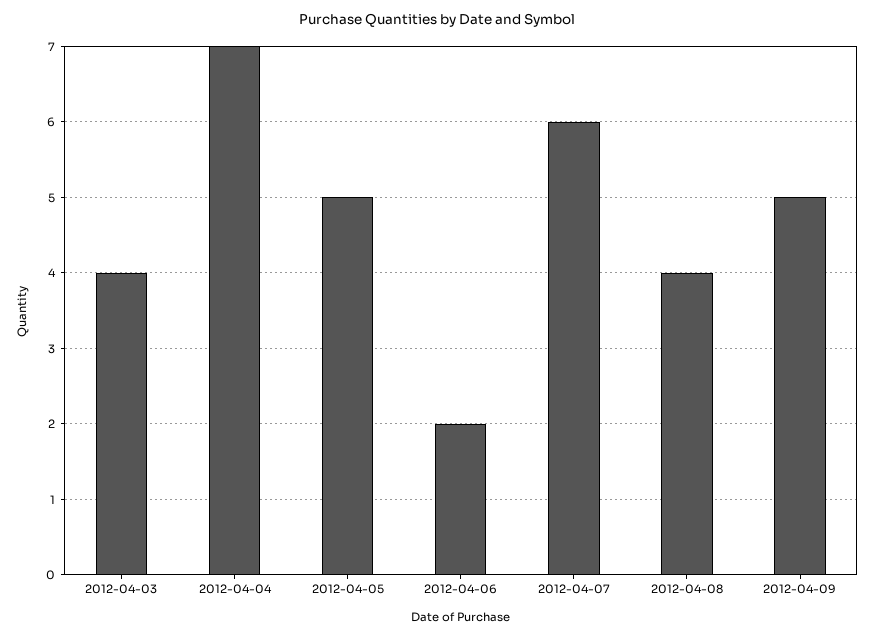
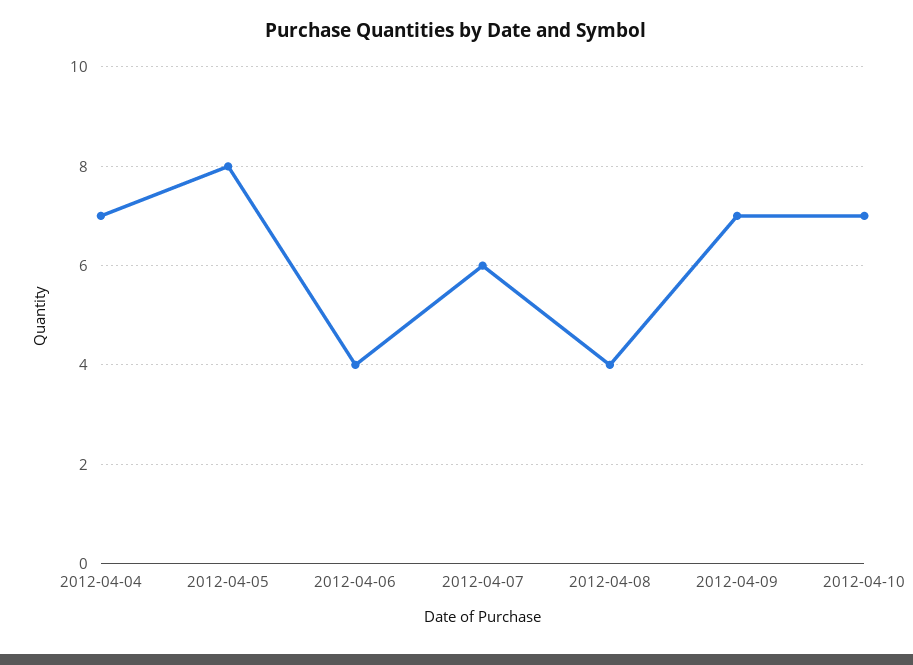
2012-04-03: 4 -> none
2012-04-05: 5 -> 8
2012-04-06: 2 -> 4
2012-04-09: 5 -> 7
2012-04-10: none -> 7

